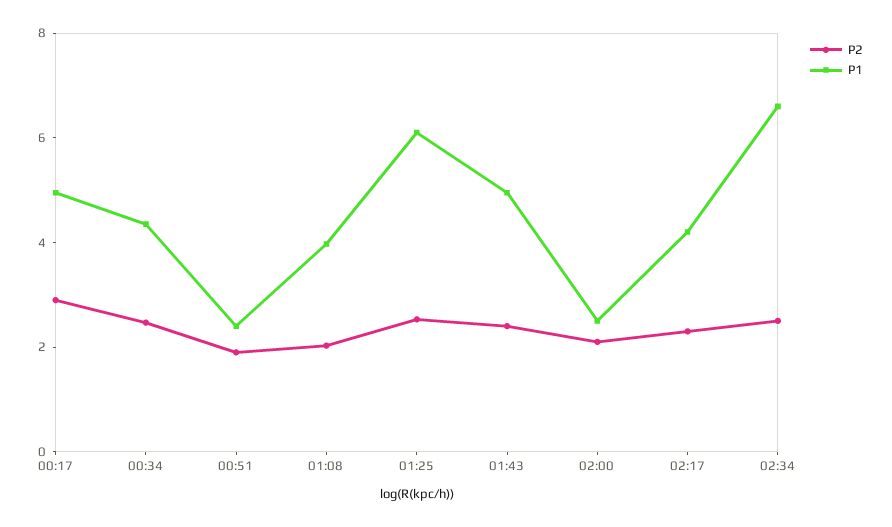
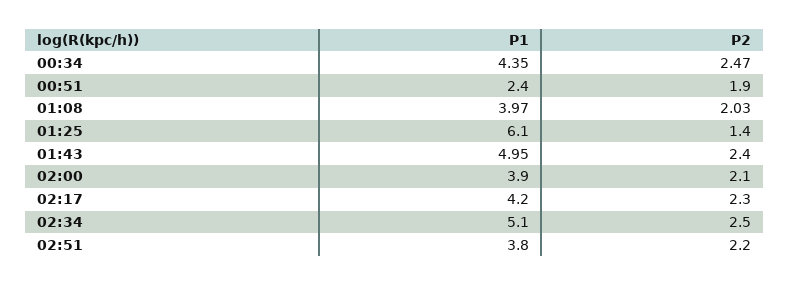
P2, 00:17: 3 -> none
P1, 00:17: 5 -> none
P2, 01:25: 2.5 -> 1.4
P1, 02:00: 2.5 -> 3.9
P1, 02:34: 6.5 -> 5.1
P1, 02:51: none -> 3.8
P2, 02:51: none -> 2.2

